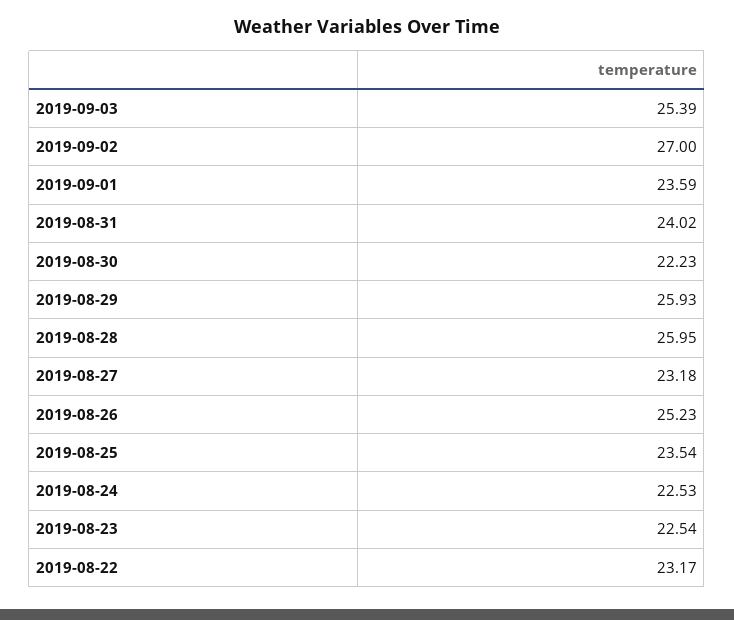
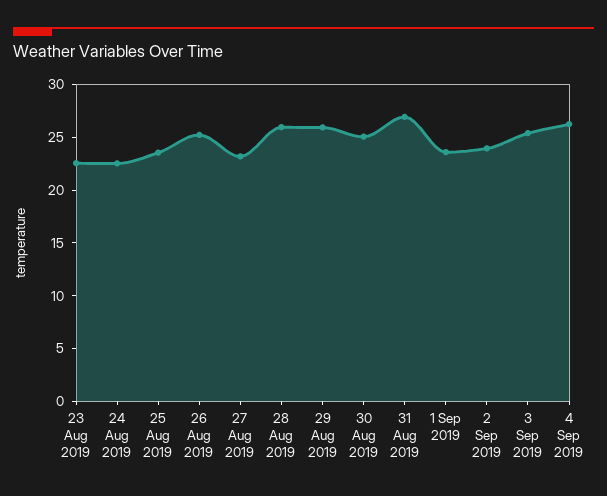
2019-09-02: 27 -> 24
2019-08-31: 24.02 -> 27
2019-08-30: 22.23 -> 25
2019-08-22: 23.17 -> none
4 Sep 2019: none -> 26

